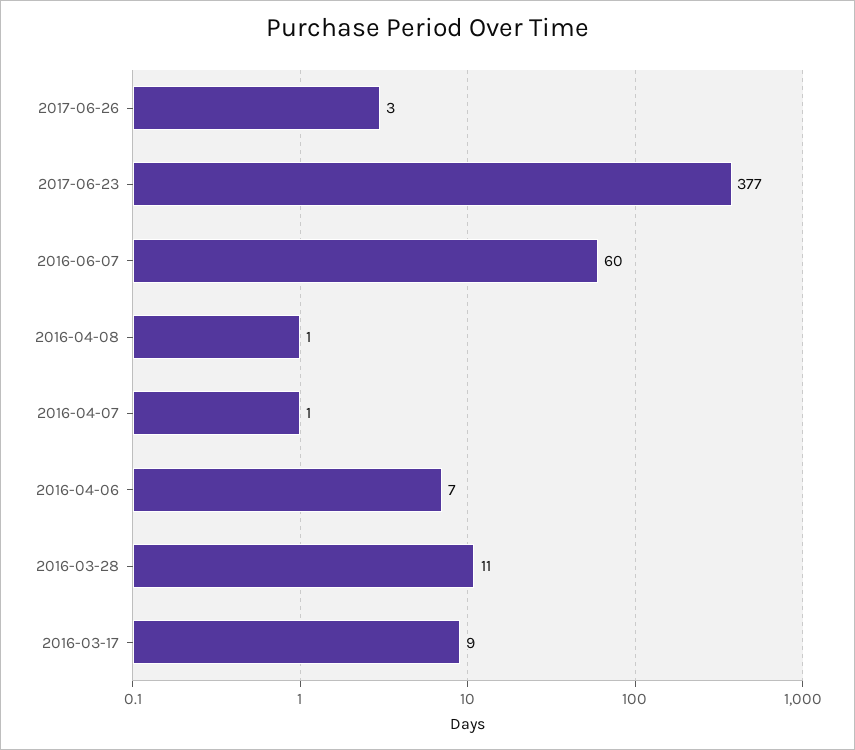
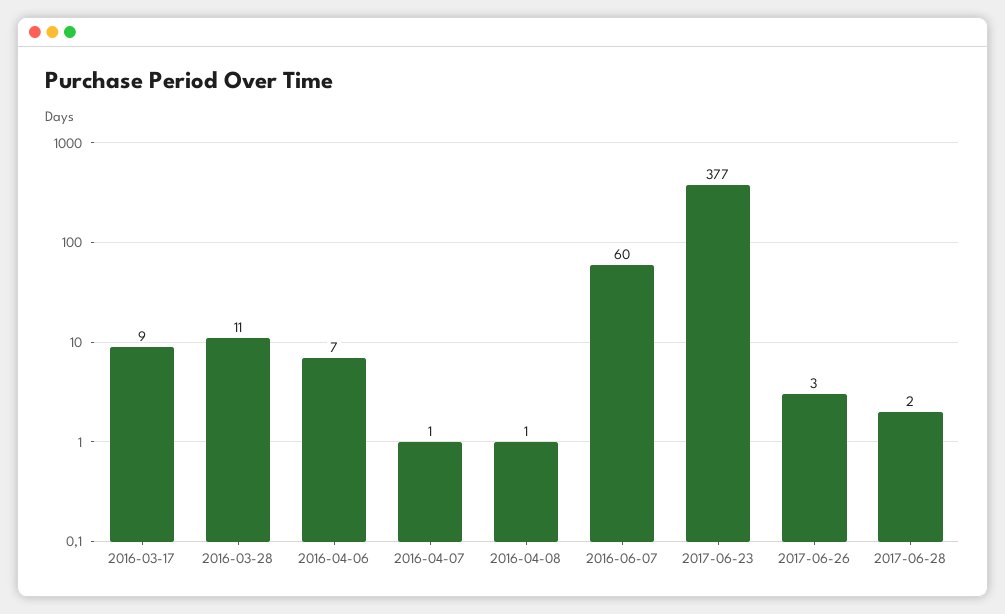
2017-06-28: none -> 2

